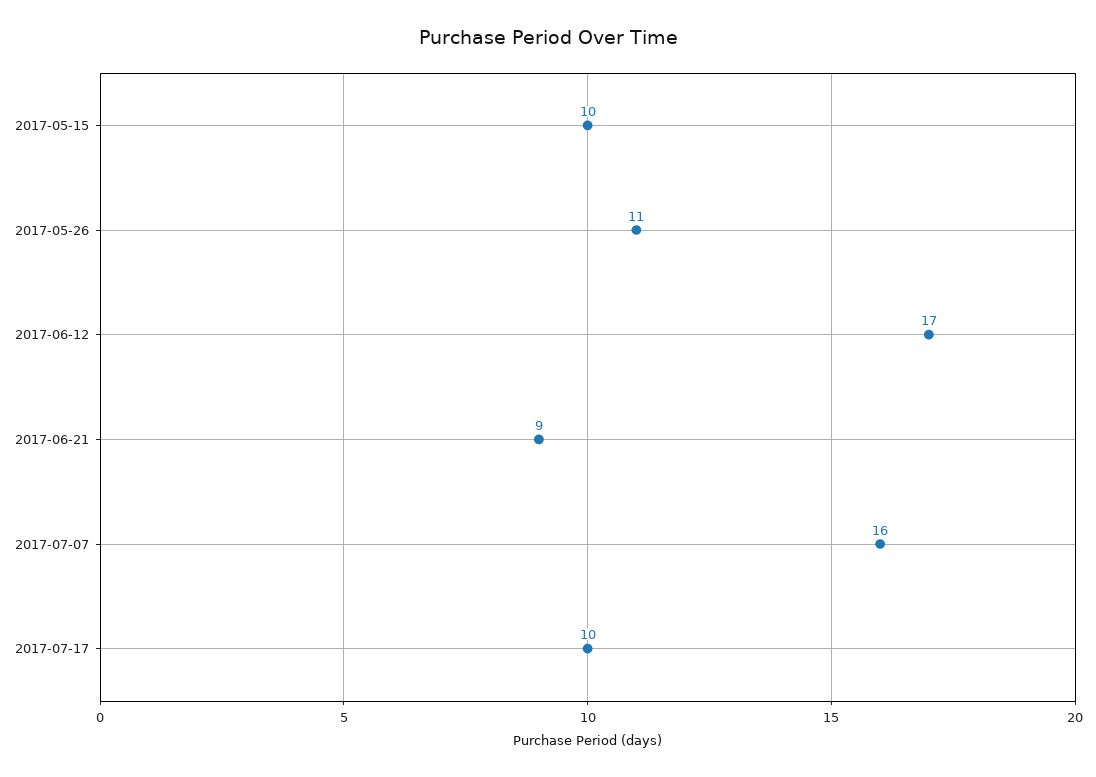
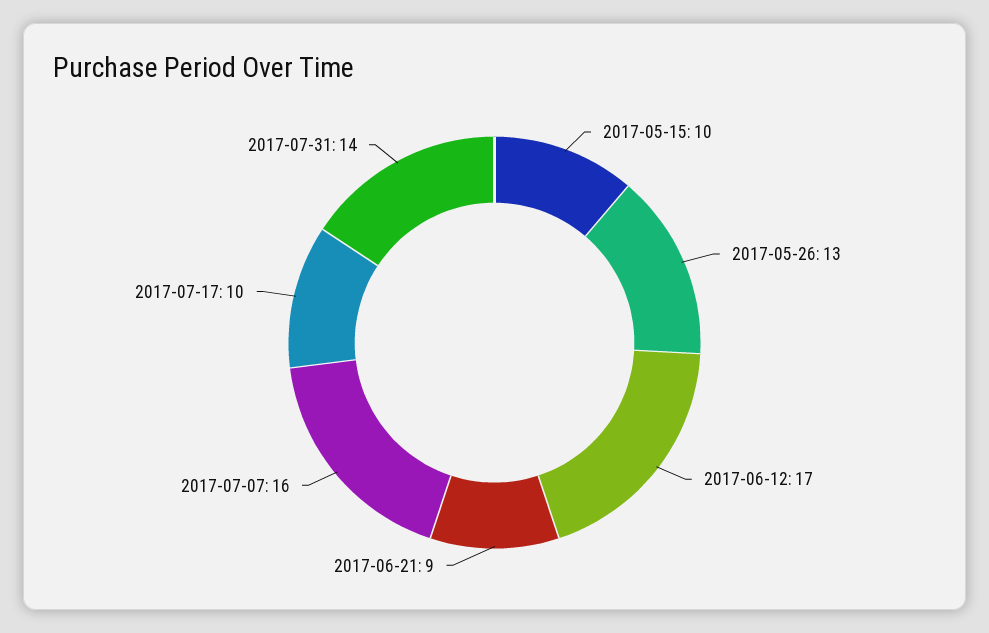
2017-05-26: 11 -> 13
2017-07-31: none -> 14

